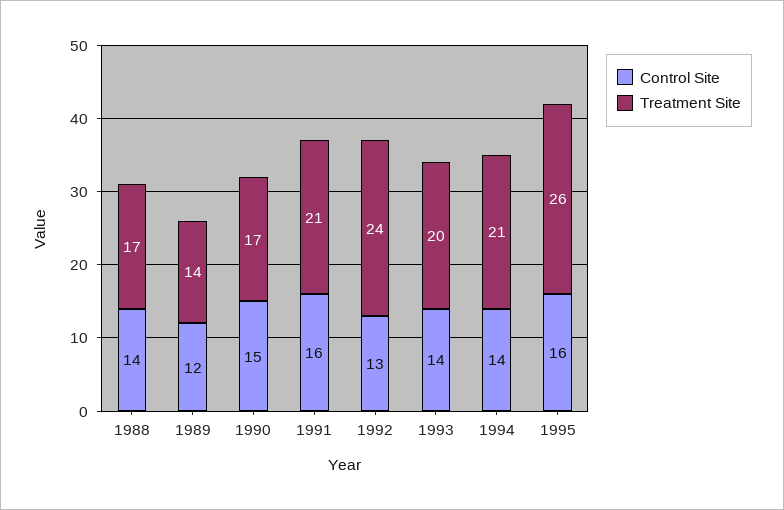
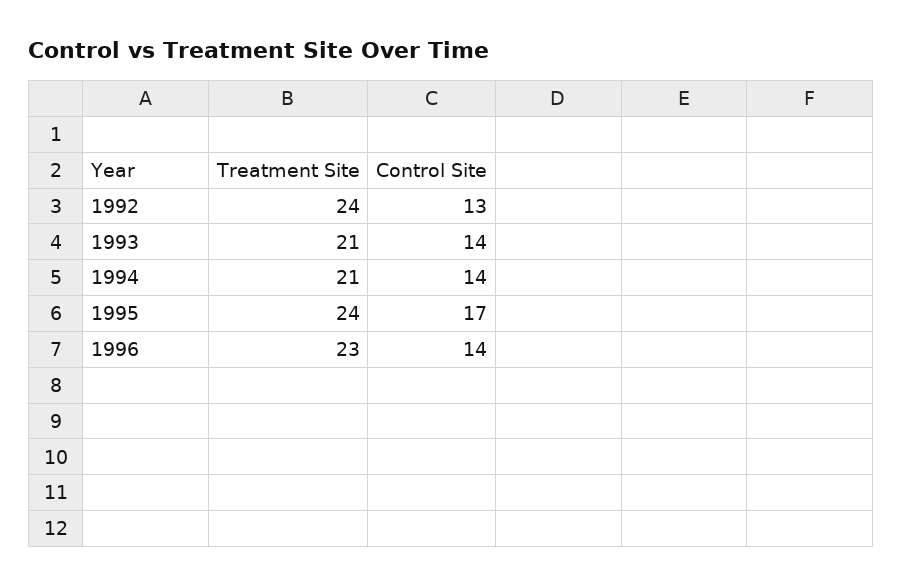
Control Site, 1988: 14 -> none
Treatment Site, 1988: 17 -> none
Control Site, 1989: 12 -> none
Treatment Site, 1989: 14 -> none
Control Site, 1990: 15 -> none
Treatment Site, 1990: 17 -> none
Control Site, 1991: 16 -> none
Treatment Site, 1991: 21 -> none
Treatment Site, 1993: 20 -> 21
Control Site, 1995: 16 -> 17
Treatment Site, 1995: 26 -> 24
Treatment Site, 1996: none -> 23
Control Site, 1996: none -> 14

